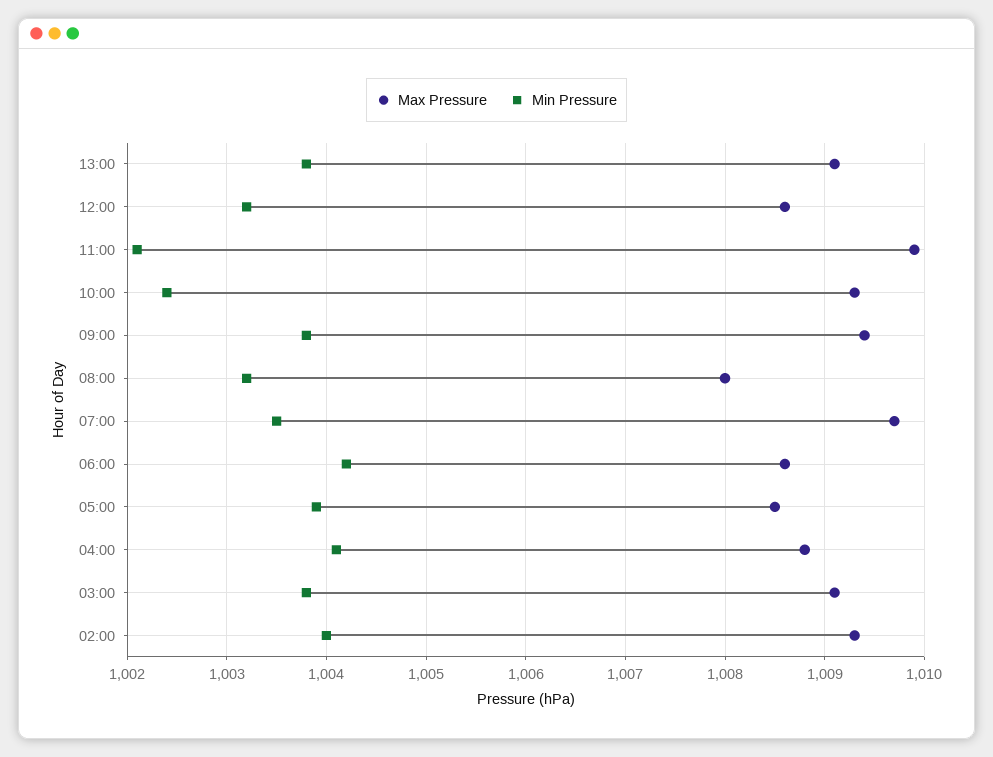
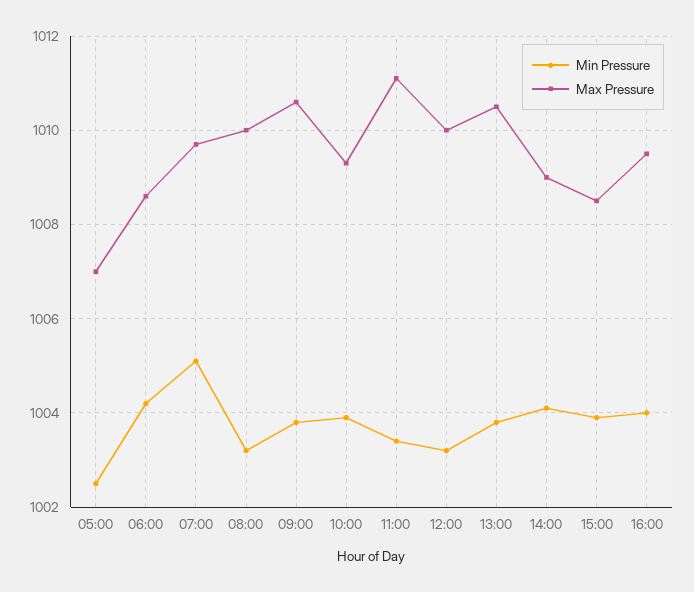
Max Pressure, 13:00: 1009.1 -> 1010.5
Max Pressure, 12:00: 1008.6 -> 1010
Max Pressure, 11:00: 1009.9 -> 1011
Min Pressure, 11:00: 1002.1 -> 1003.5
Min Pressure, 10:00: 1002.4 -> 1004
Max Pressure, 09:00: 1009.4 -> 1010.5
Max Pressure, 08:00: 1008 -> 1010
Min Pressure, 07:00: 1003.5 -> 1005
Max Pressure, 05:00: 1008.5 -> 1007
Min Pressure, 05:00: 1003.9 -> 1002.5
Max Pressure, 04:00: 1008.8 -> none
Min Pressure, 04:00: 1004.1 -> none
Max Pressure, 03:00: 1009.1 -> none
Min Pressure, 03:00: 1003.8 -> none
Max Pressure, 02:00: 1009.3 -> none
Min Pressure, 02:00: 1004 -> none
Min Pressure, 14:00: none -> 1004
Max Pressure, 14:00: none -> 1009
Min Pressure, 15:00: none -> 1004
Max Pressure, 15:00: none -> 1008.5
Min Pressure, 16:00: none -> 1004
Max Pressure, 16:00: none -> 1009.5

